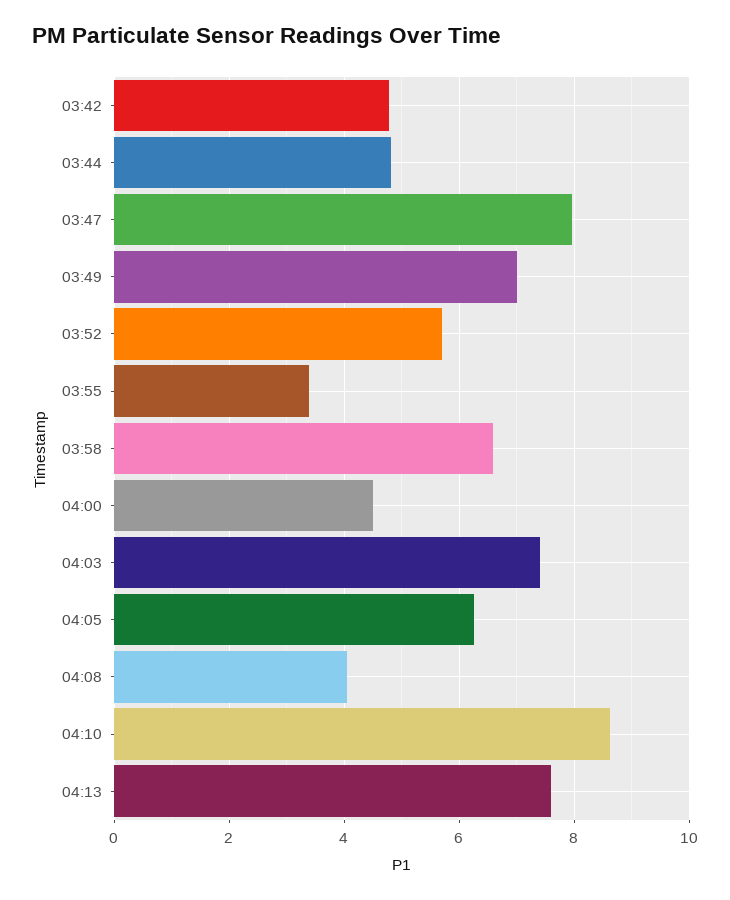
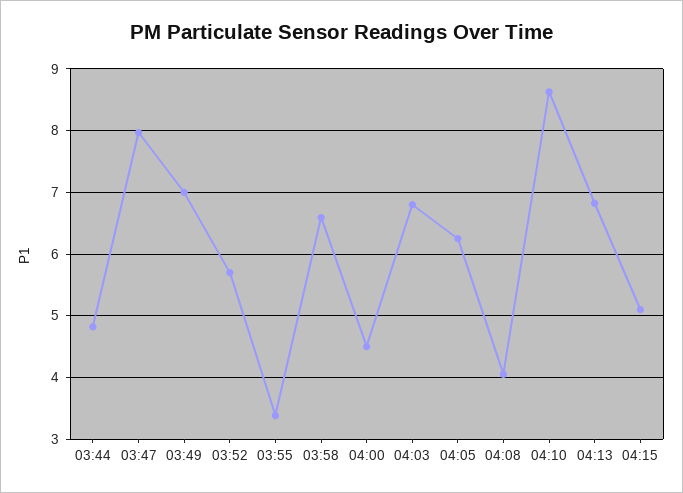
03:42: 4.8 -> none
04:03: 7.4 -> 6.8
04:13: 7.6 -> 6.8
04:15: none -> 5.1

